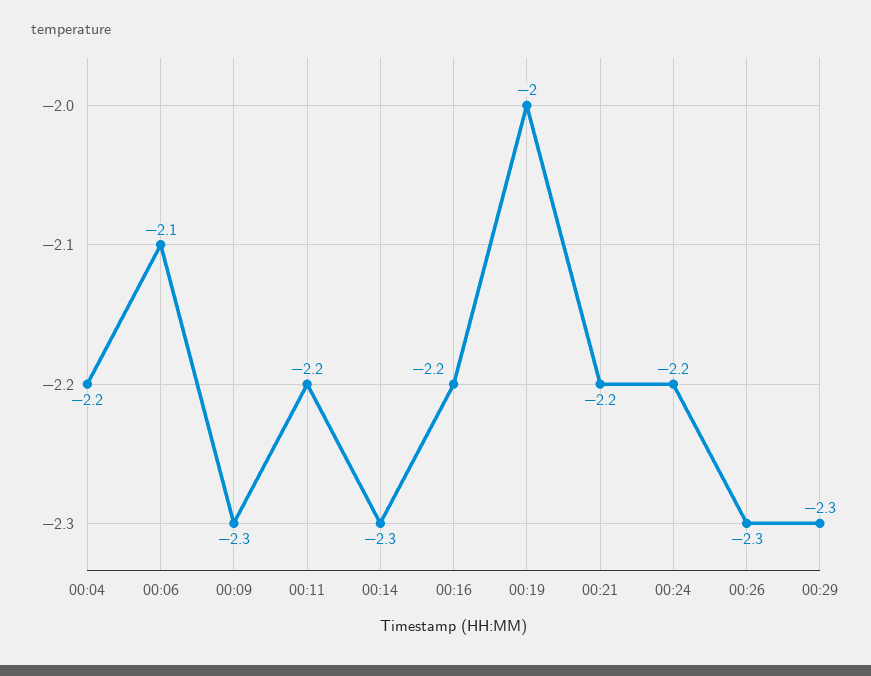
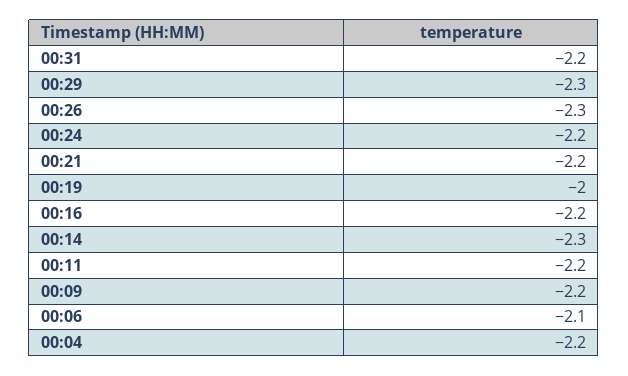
00:09: -2.3 -> -2.2
00:31: none -> -2.2

